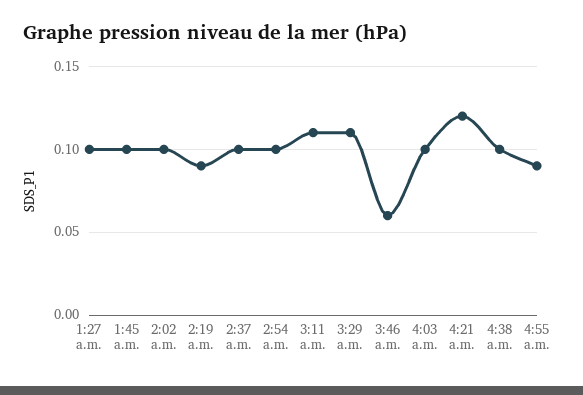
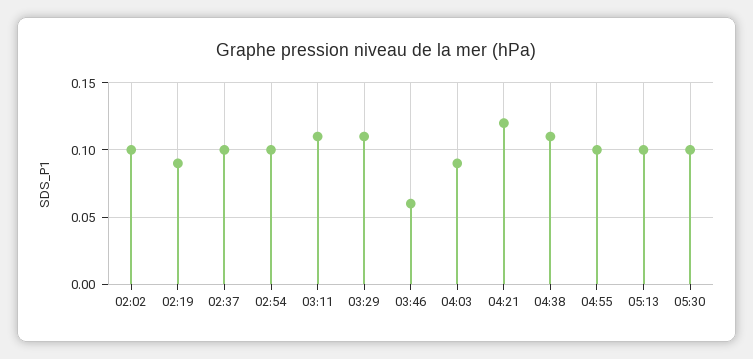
1:27 a.m.: 0.1 -> none
1:45 a.m.: 0.1 -> none
4:03 a.m.: 0.1 -> 0.09
4:38 a.m.: 0.1 -> 0.11
4:55 a.m.: 0.09 -> 0.1
05:13: none -> 0.1
05:30: none -> 0.1

